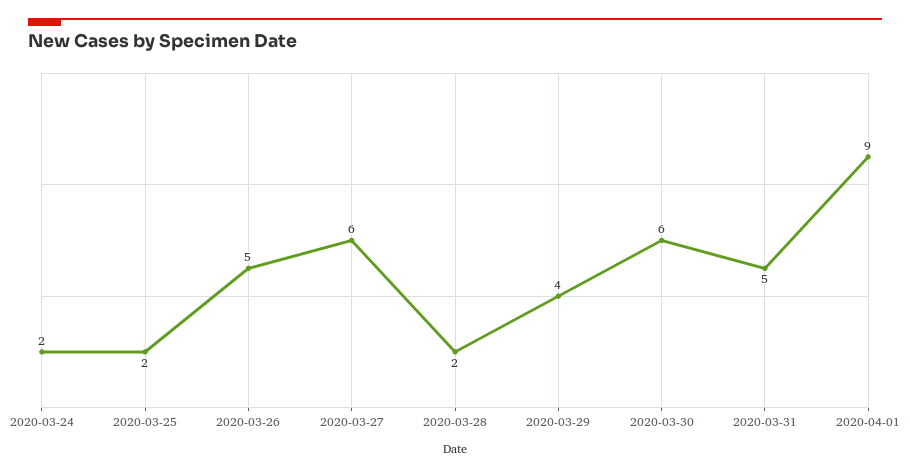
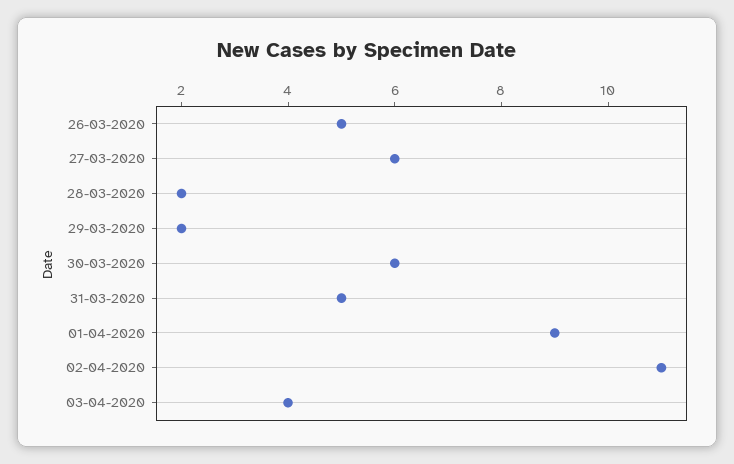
2020-03-24: 2 -> none
2020-03-25: 2 -> none
2020-03-29: 4 -> 2
02-04-2020: none -> 11
03-04-2020: none -> 4

